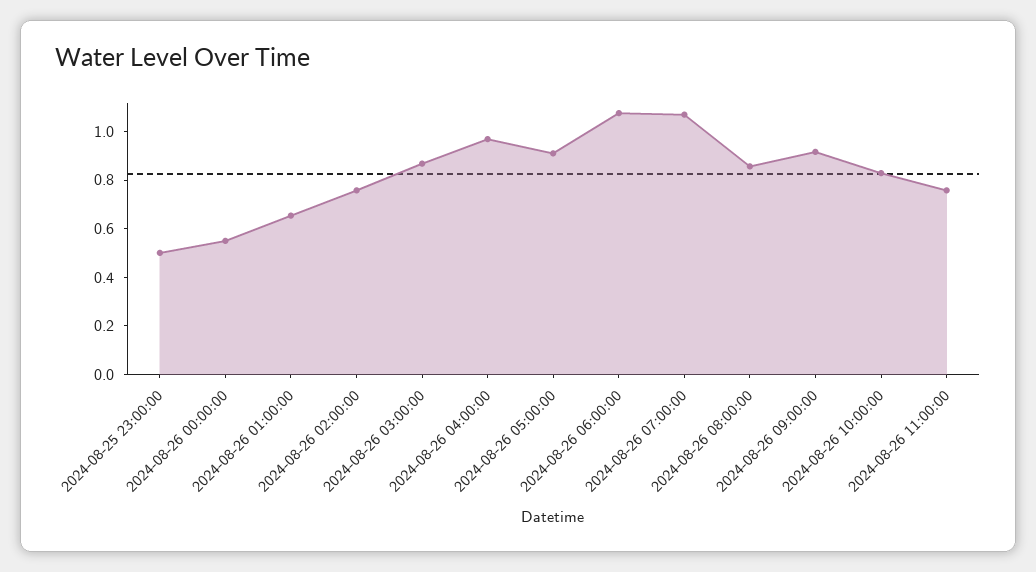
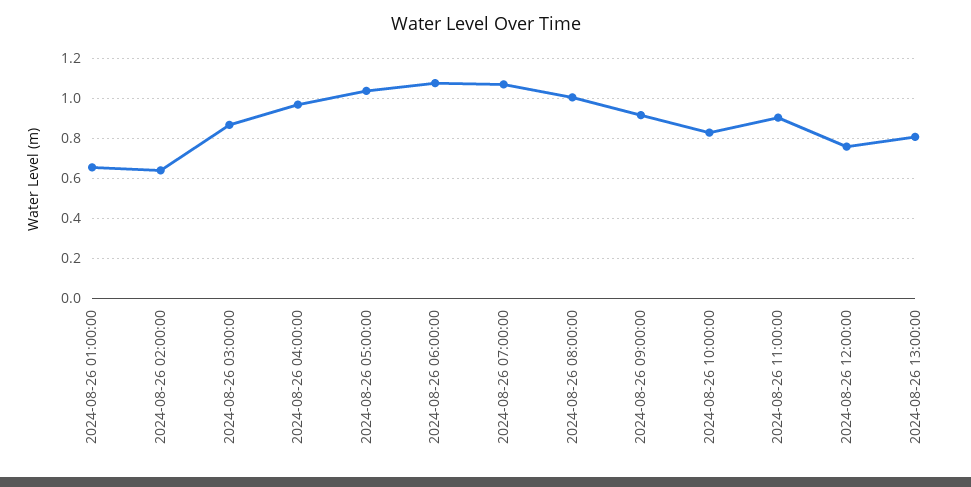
2024-08-25 23:00:00: 0.5 -> none
2024-08-26 00:00:00: 0.55 -> none
2024-08-26 02:00:00: 0.75 -> 0.65
2024-08-26 05:00:00: 0.9 -> 1.05
2024-08-26 08:00:00: 0.85 -> 1
2024-08-26 11:00:00: 0.75 -> 0.9
2024-08-26 12:00:00: none -> 0.75
2024-08-26 13:00:00: none -> 0.8

